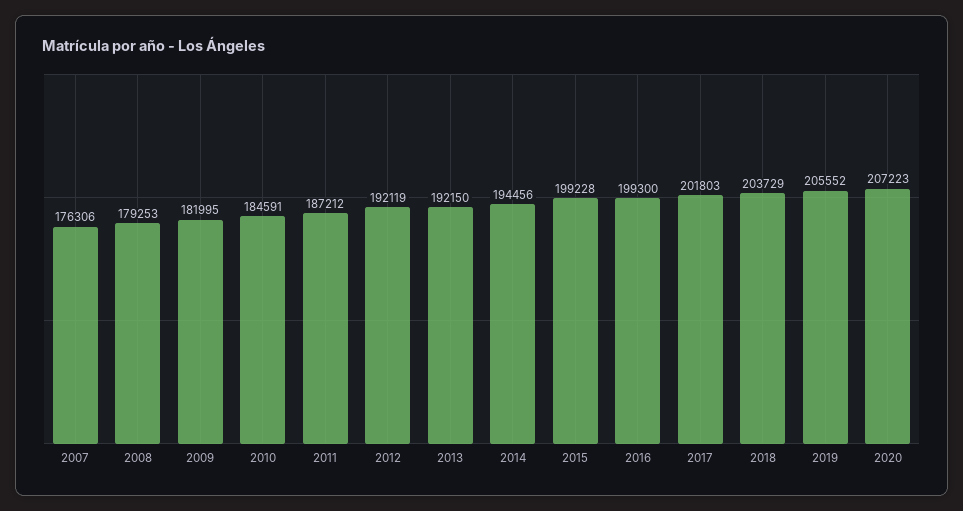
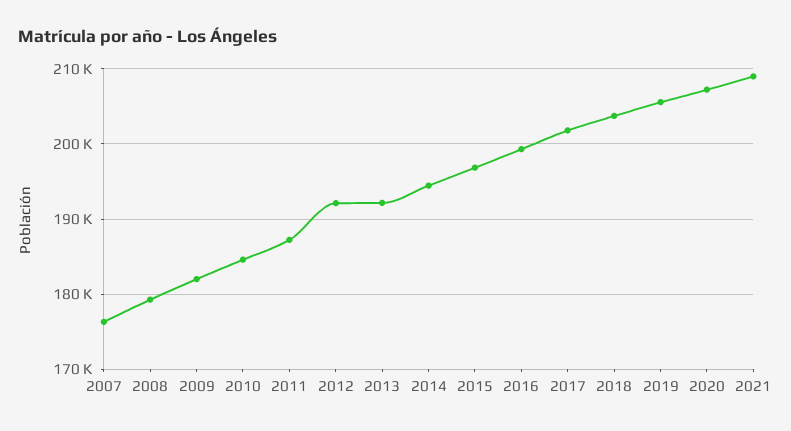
2015: 199228 -> 197000
2021: none -> 209000

